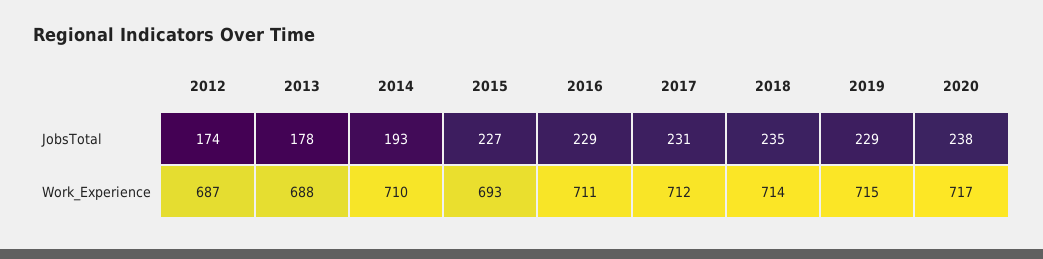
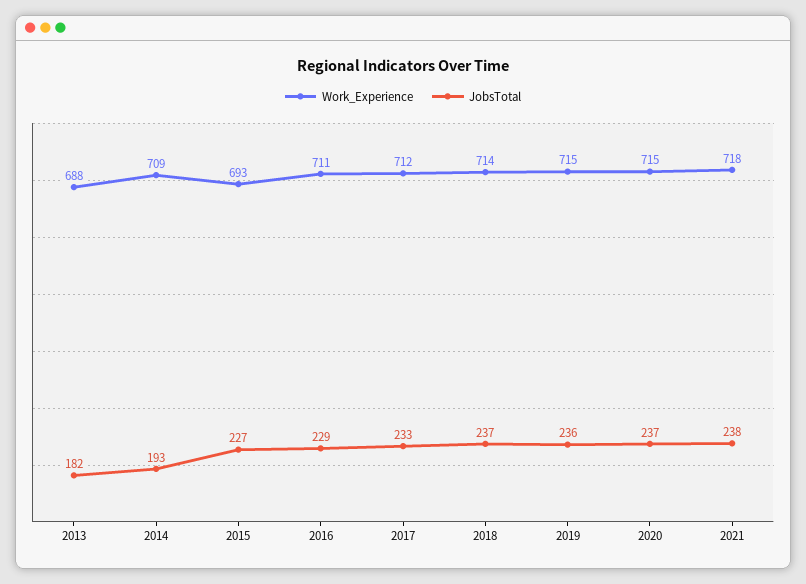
JobsTotal, 2012: 174 -> none
JobsTotal, 2013: 178 -> 182
JobsTotal, 2017: 231 -> 233
JobsTotal, 2018: 235 -> 237
JobsTotal, 2019: 229 -> 236
JobsTotal, 2020: 238 -> 237
Work_Experience, 2012: 687 -> none
Work_Experience, 2014: 710 -> 709
Work_Experience, 2020: 717 -> 715
Work_Experience, 2021: none -> 718
JobsTotal, 2021: none -> 238

